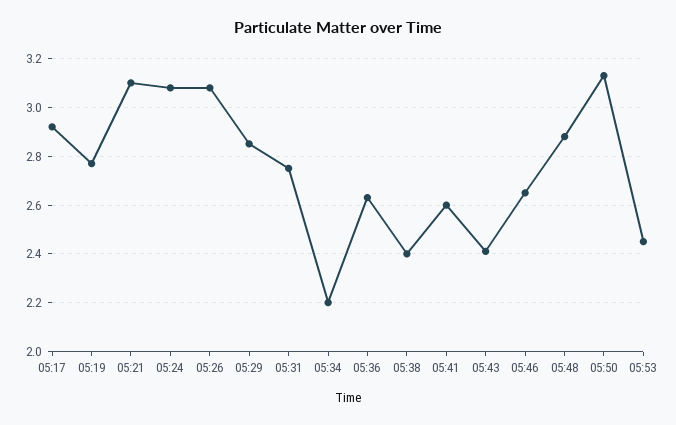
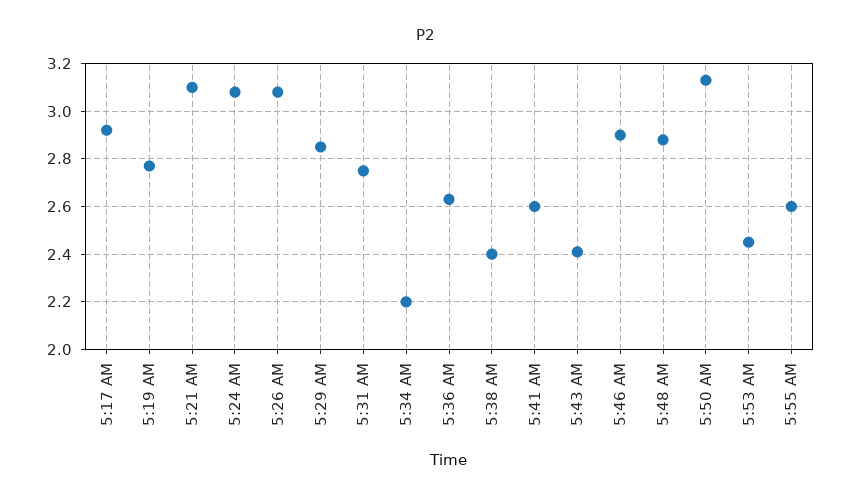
05:46: 2.65 -> 2.9
5:55 AM: none -> 2.6

